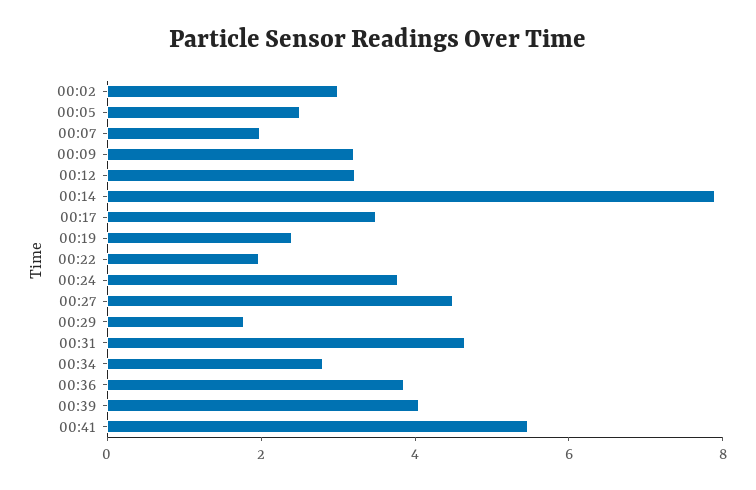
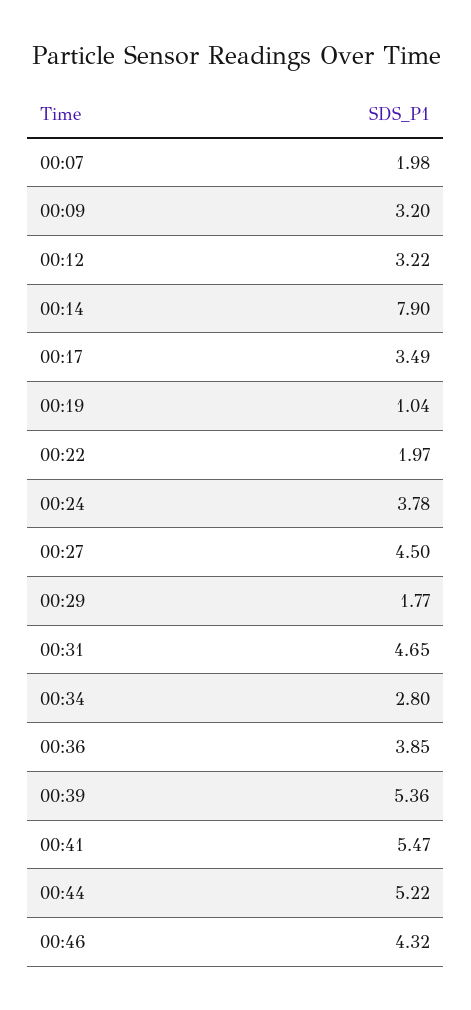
00:02: 3 -> none
00:05: 2.5 -> none
00:19: 2.5 -> 1.04
00:39: 4 -> 5.36
00:44: none -> 5.22
00:46: none -> 4.32

